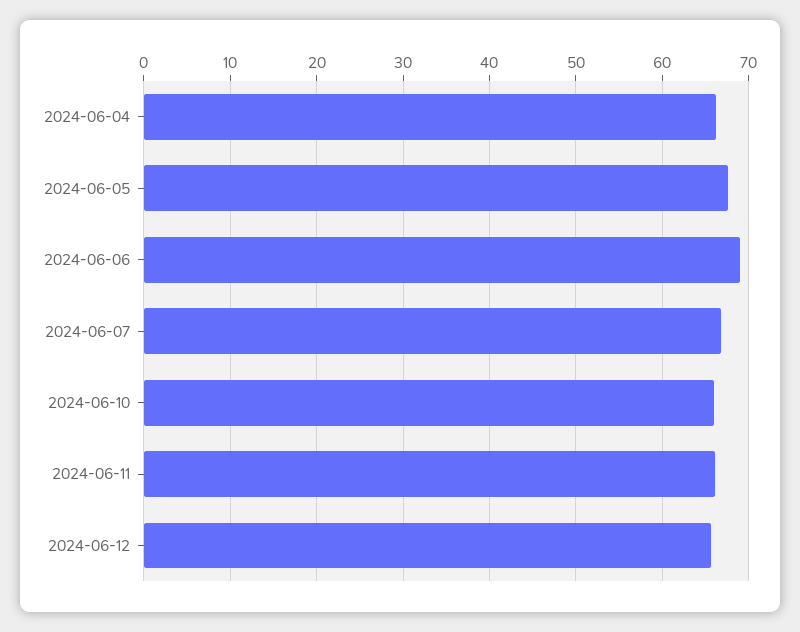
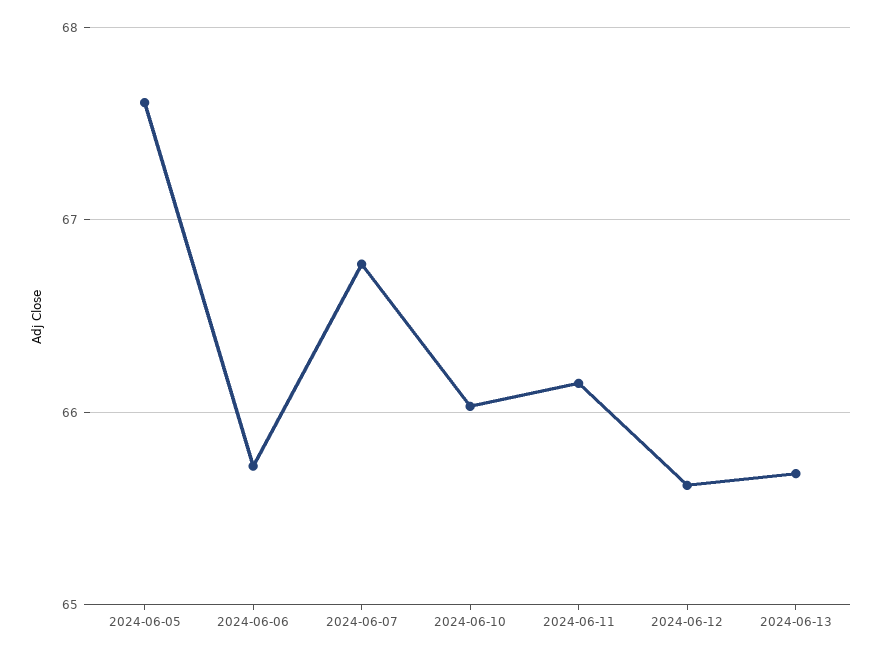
2024-06-04: 66 -> none
2024-06-06: 69 -> 65.7
2024-06-13: none -> 65.7

